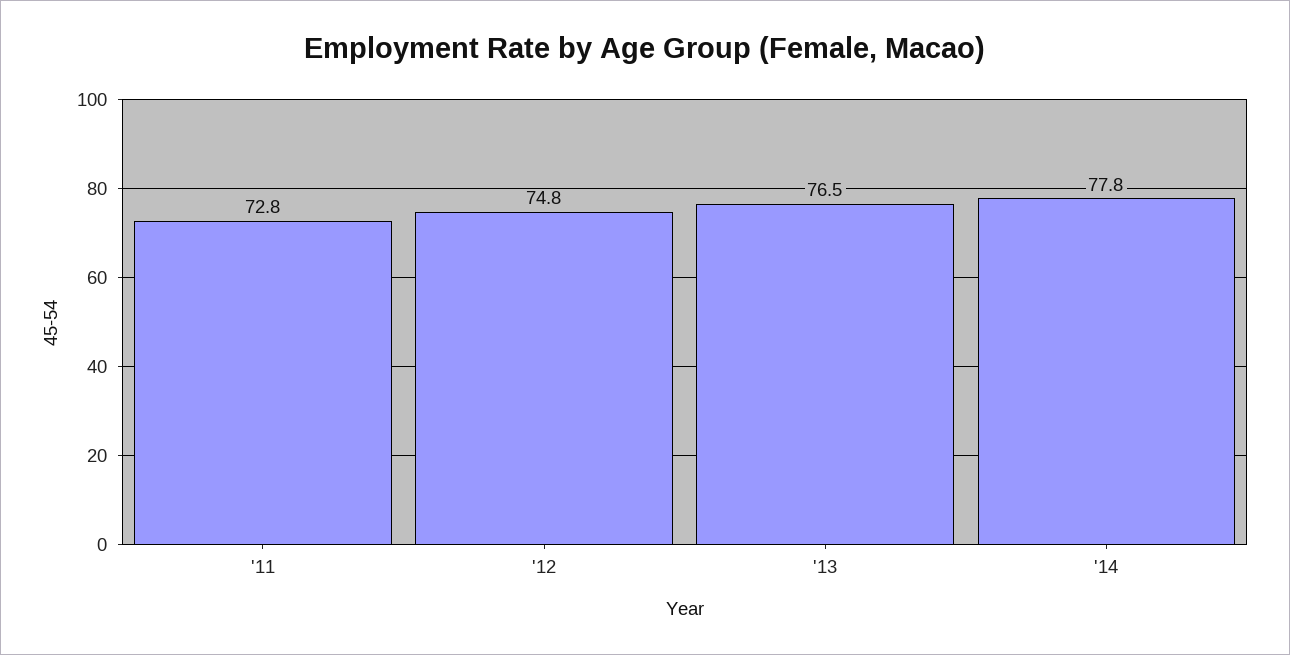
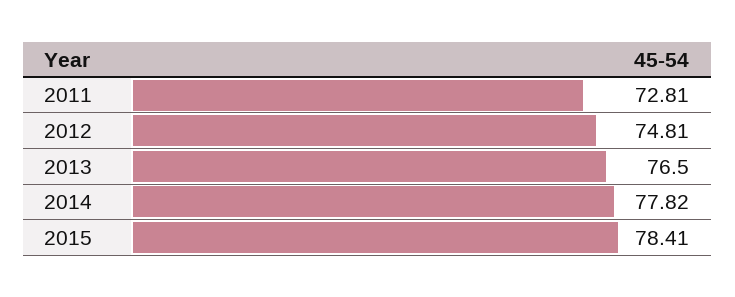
2015: none -> 78.41

